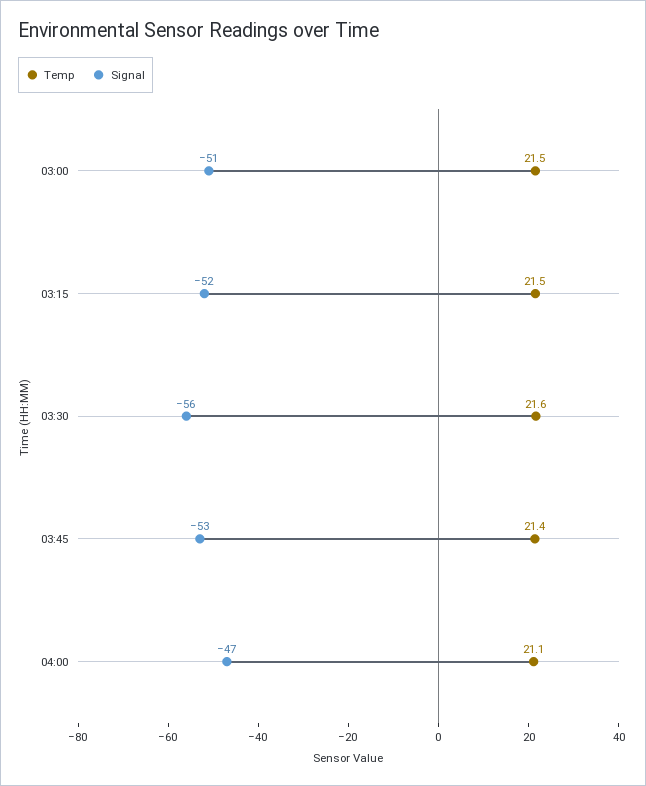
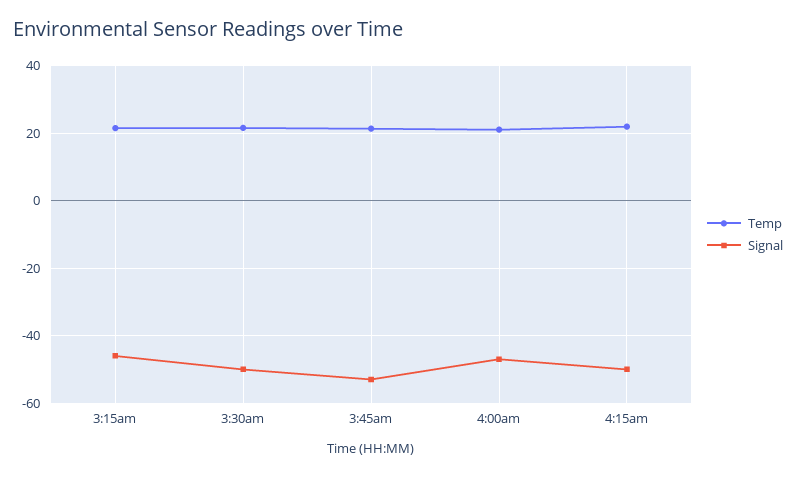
Temp, 03:00: 21.5 -> none
Signal, 03:00: -51 -> none
Signal, 03:15: -52 -> -46
Signal, 03:30: -56 -> -50
Temp, 4:15am: none -> 22
Signal, 4:15am: none -> -50

